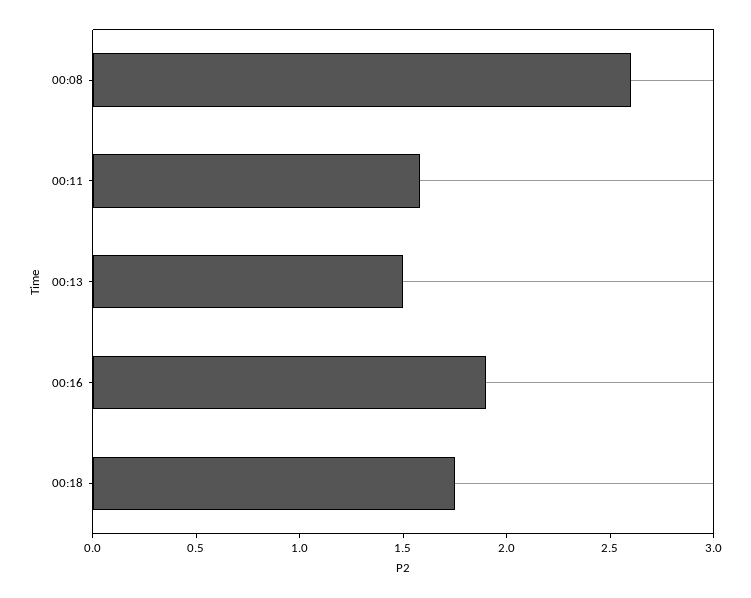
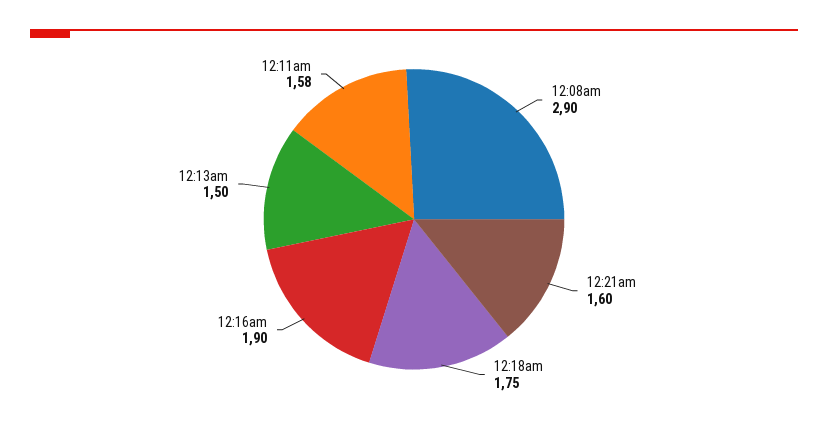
00:08: 2.6 -> 2.9
12:21am: none -> 1.6

